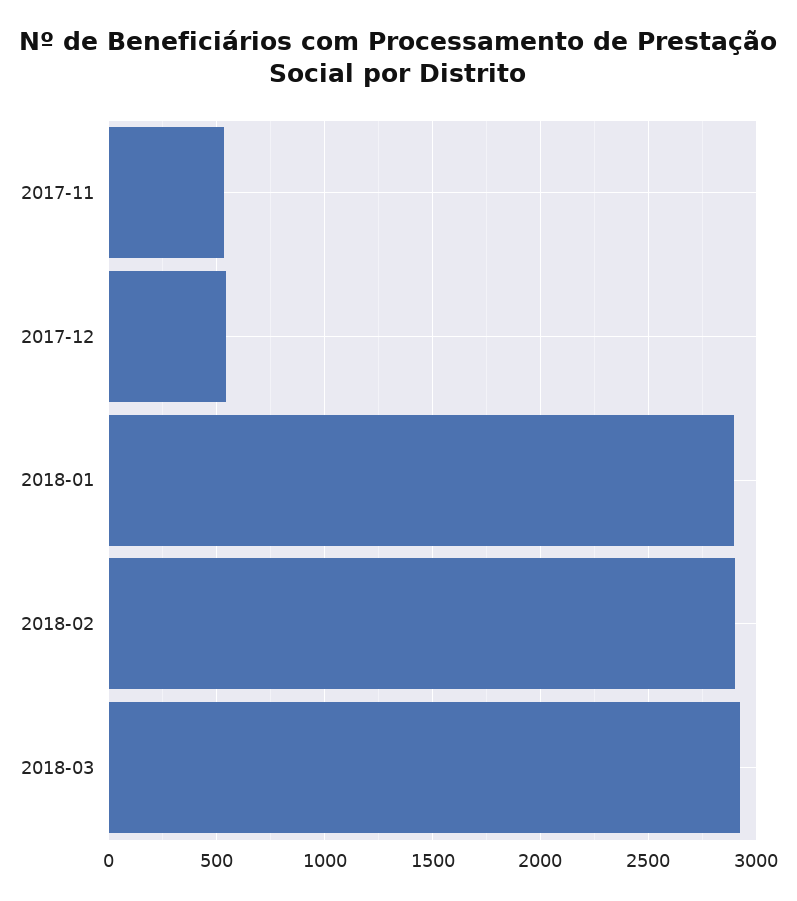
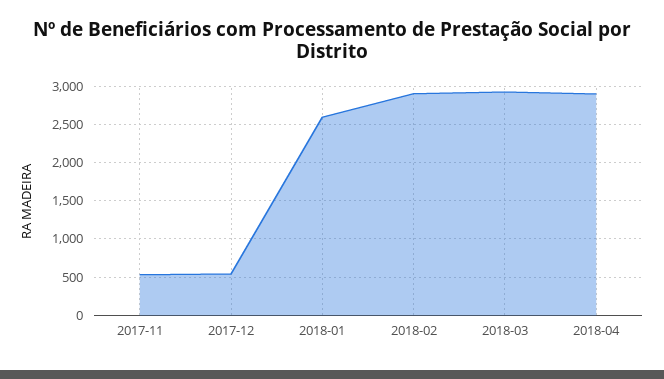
2018-01: 2900 -> 2600
2018-04: none -> 2900

